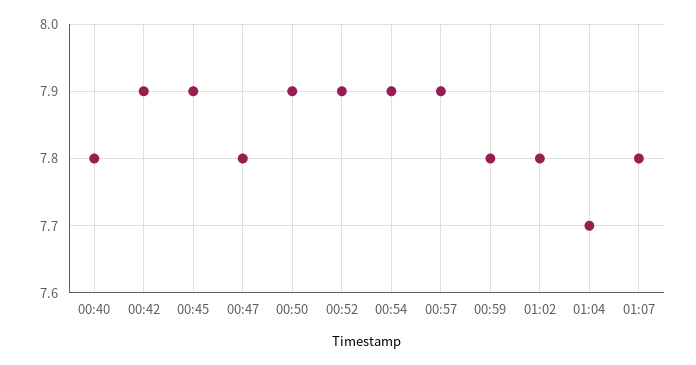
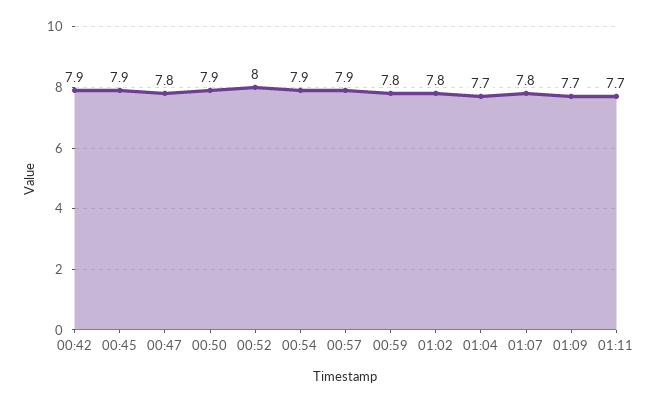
00:40: 7.8 -> none
00:52: 7.9 -> 8
01:09: none -> 7.7
01:11: none -> 7.7

